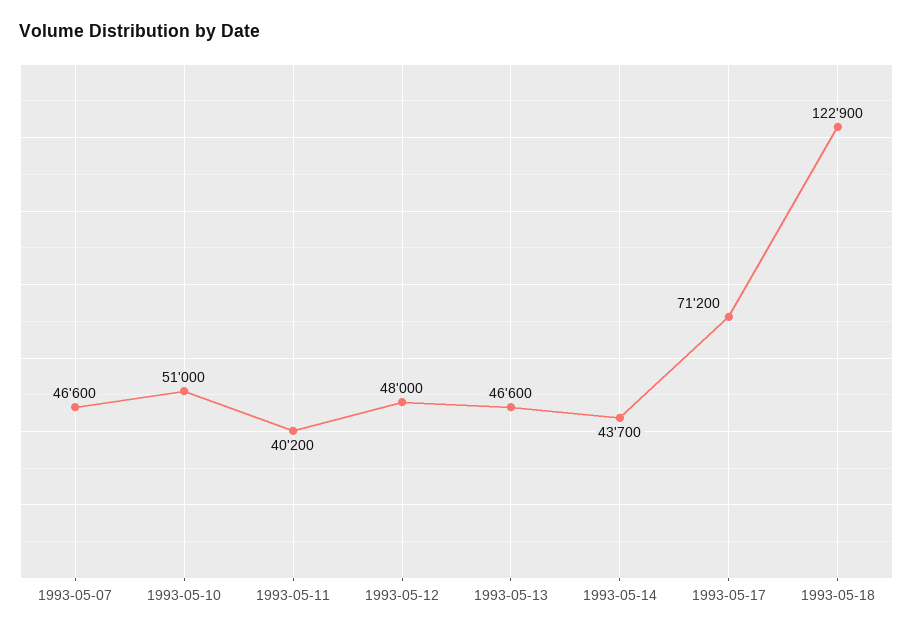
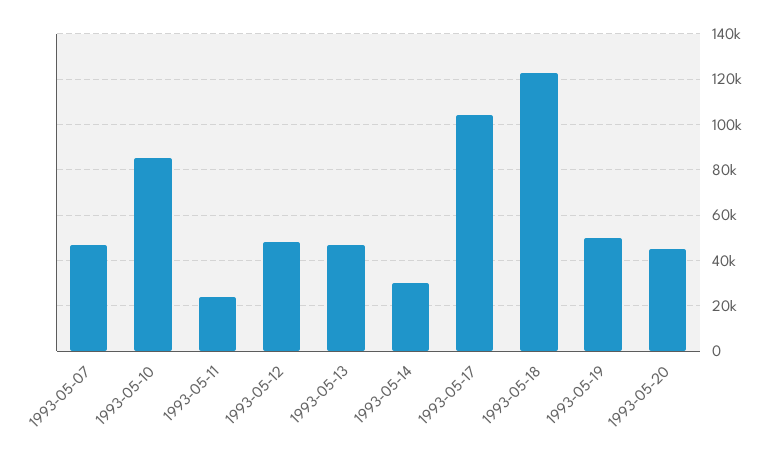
1993-05-10: 51000 -> 85000
1993-05-11: 40200 -> 25000
1993-05-14: 43700 -> 30000
1993-05-17: 71200 -> 105000
1993-05-19: none -> 50000
1993-05-20: none -> 45000

